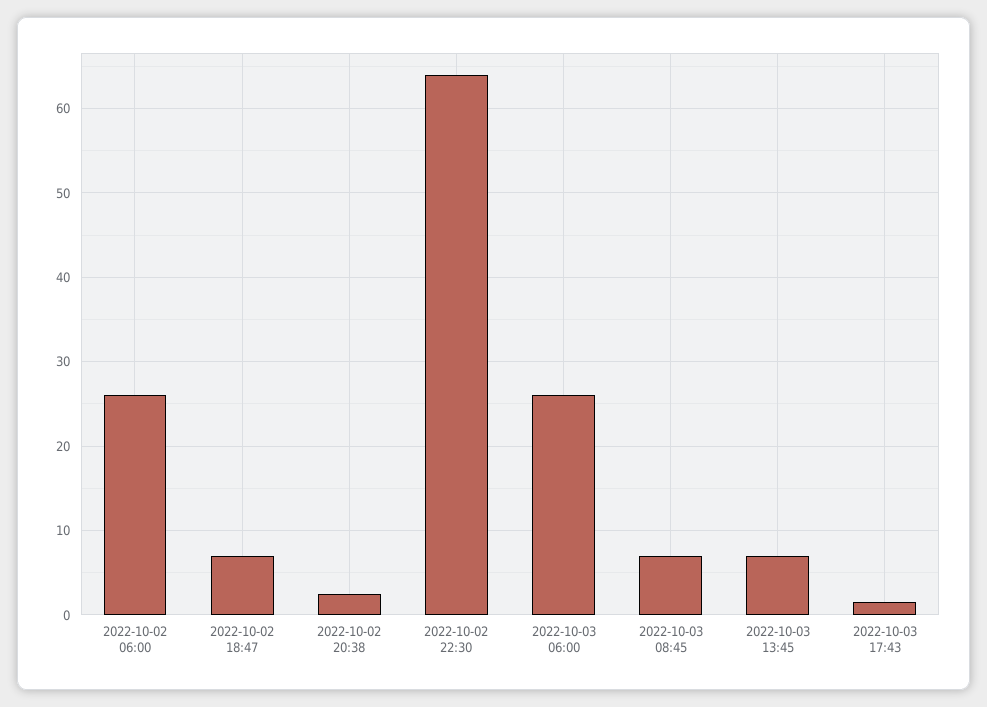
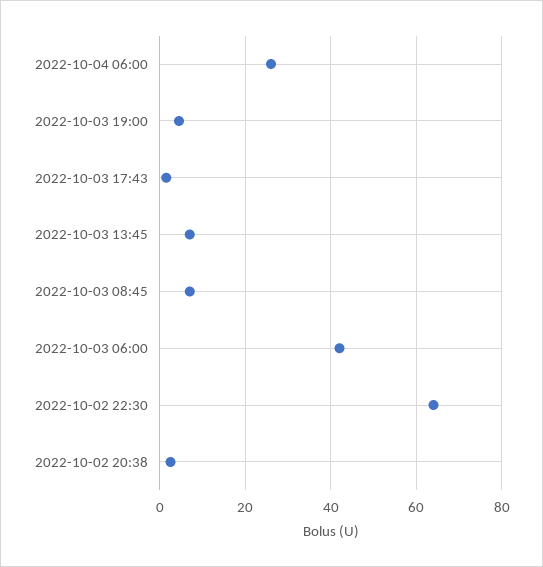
2022-10-02 06:00: 26 -> none
2022-10-02 18:47: 7 -> none
2022-10-03 06:00: 26 -> 42
2022-10-04 06:00: none -> 26
2022-10-03 19:00: none -> 4

